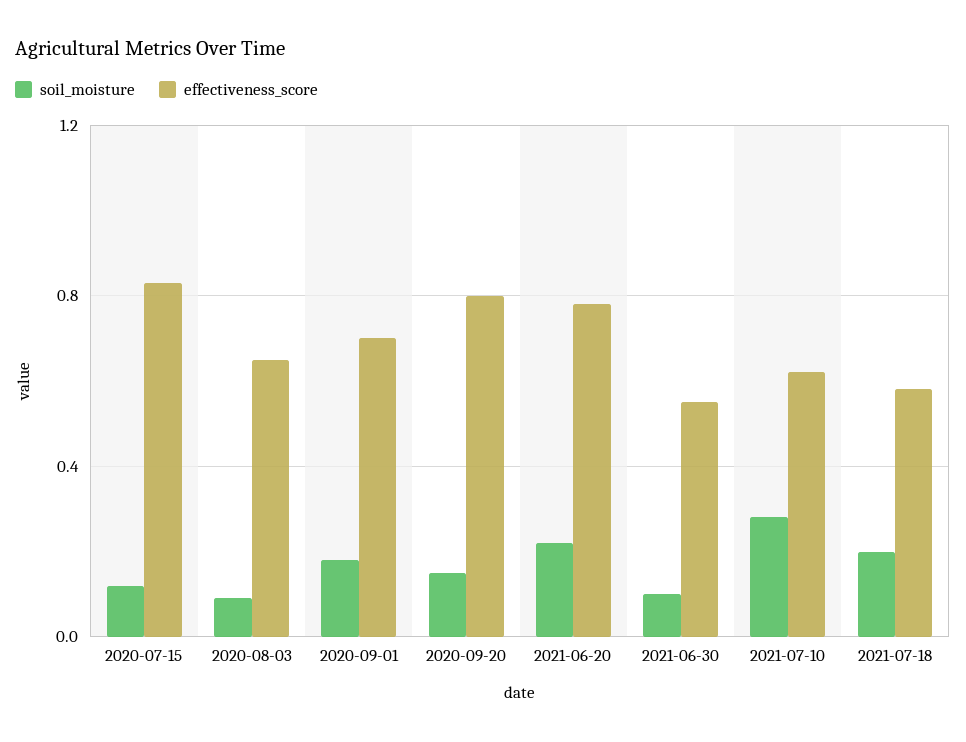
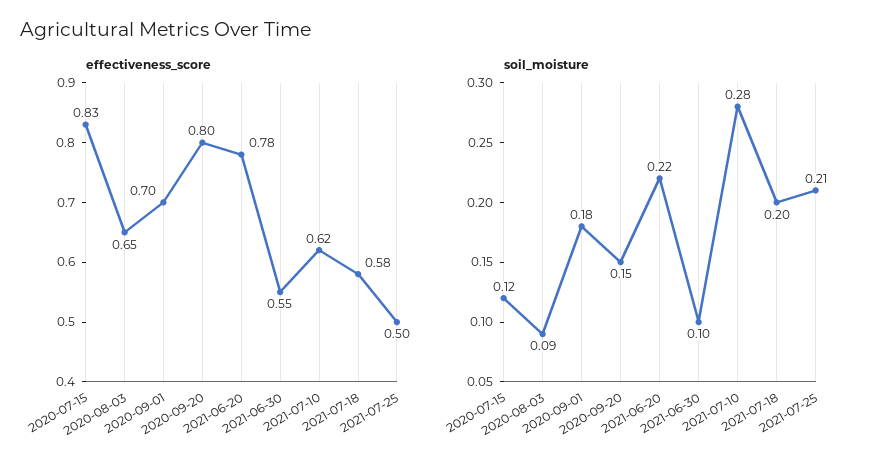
effectiveness_score, 2021-07-25: none -> 0.5
soil_moisture, 2021-07-25: none -> 0.21

